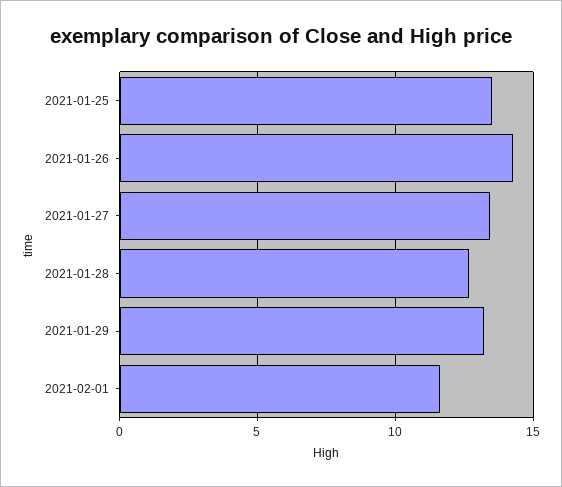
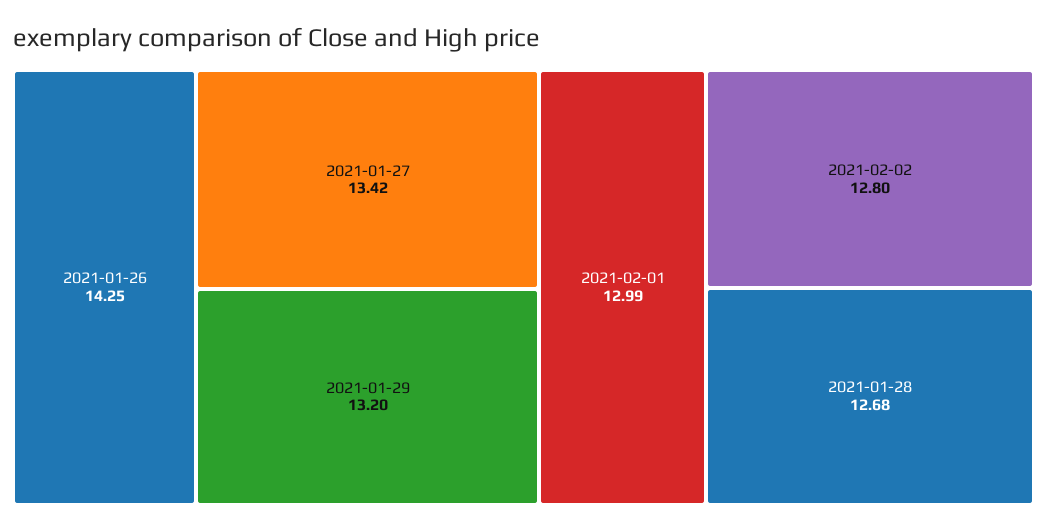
2021-01-25: 13.5 -> none
2021-02-01: 11.5 -> 12.99
2021-02-02: none -> 12.8

